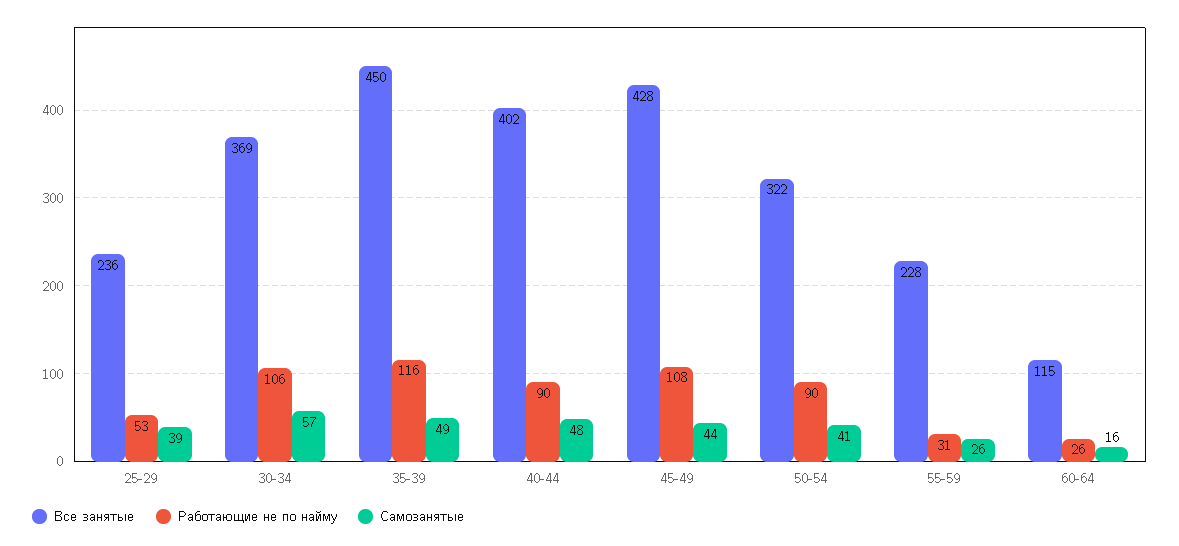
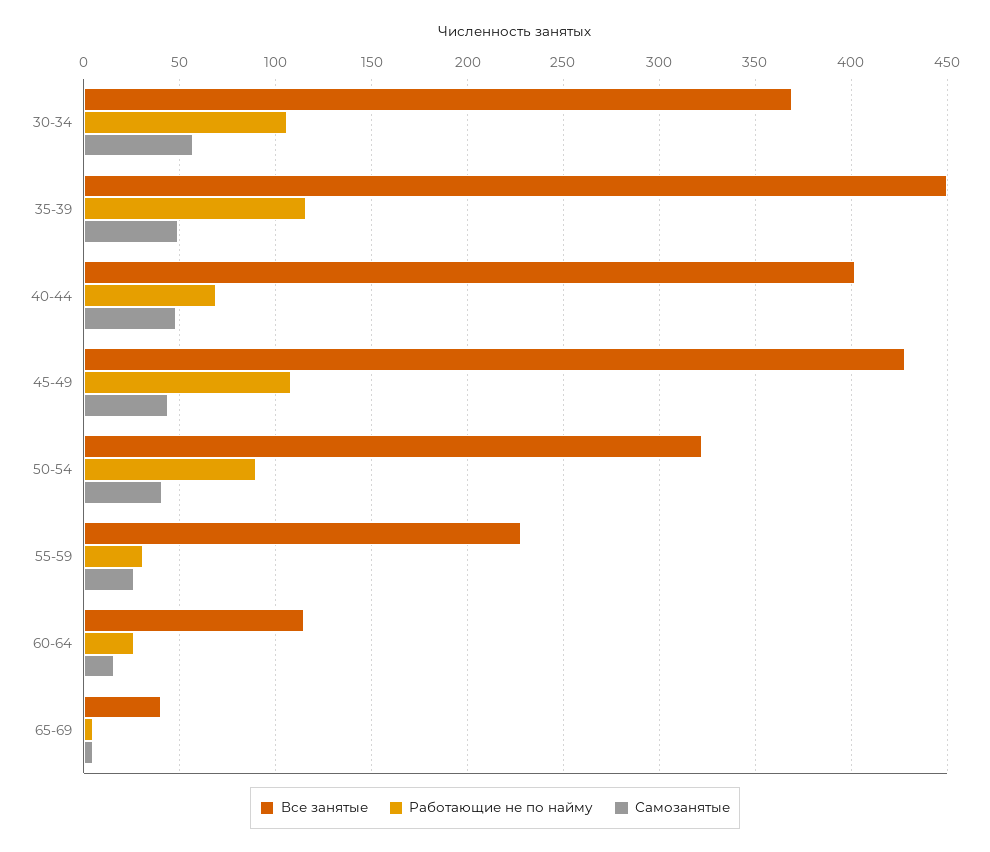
Все занятые, 25-29: 236 -> none
Работающие не по найму, 25-29: 53 -> none
Самозанятые, 25-29: 39 -> none
Работающие не по найму, 40-44: 90 -> 70
Все занятые, 65-69: none -> 40
Работающие не по найму, 65-69: none -> 5
Самозанятые, 65-69: none -> 5

